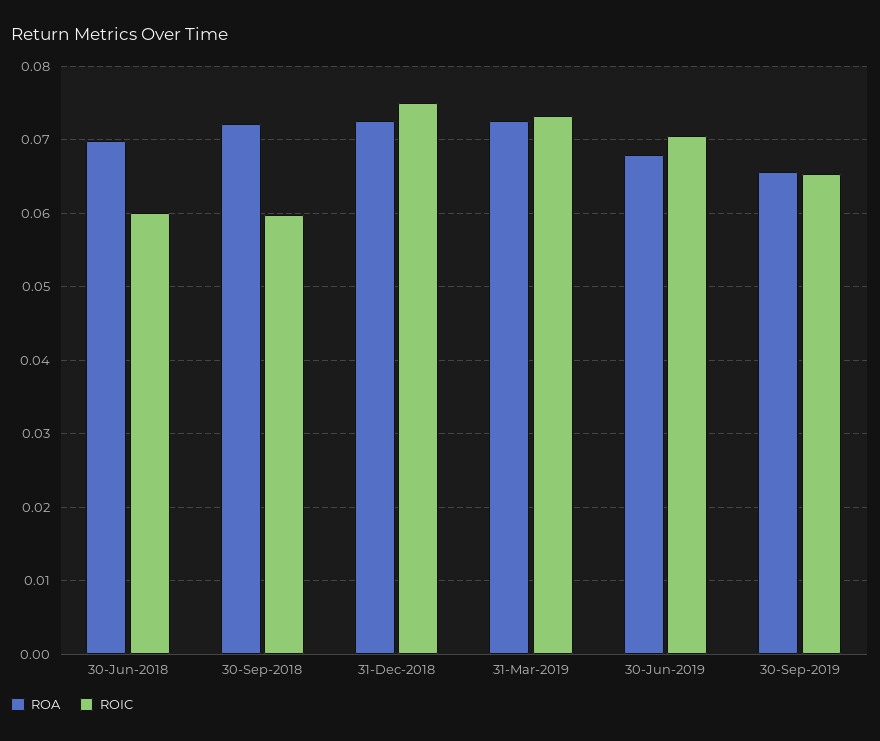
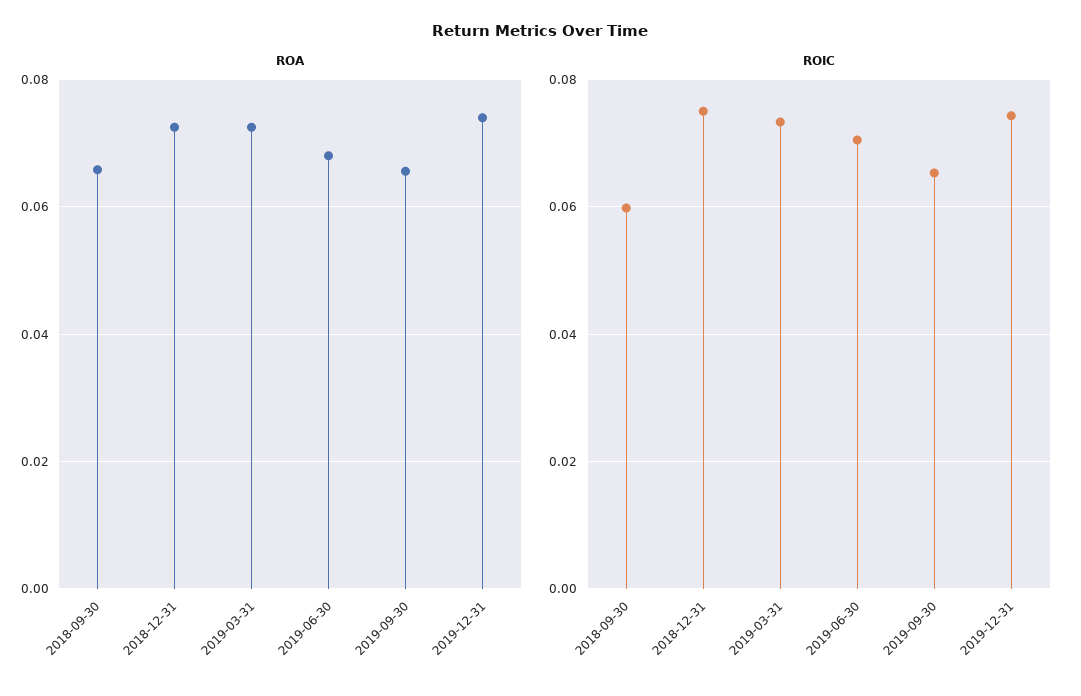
ROA, 30-Jun-2018: 0.07 -> none
ROIC, 30-Jun-2018: 0.06 -> none
ROA, 30-Sep-2018: 0.072 -> 0.066
ROA, 2019-12-31: none -> 0.074
ROIC, 2019-12-31: none -> 0.074

